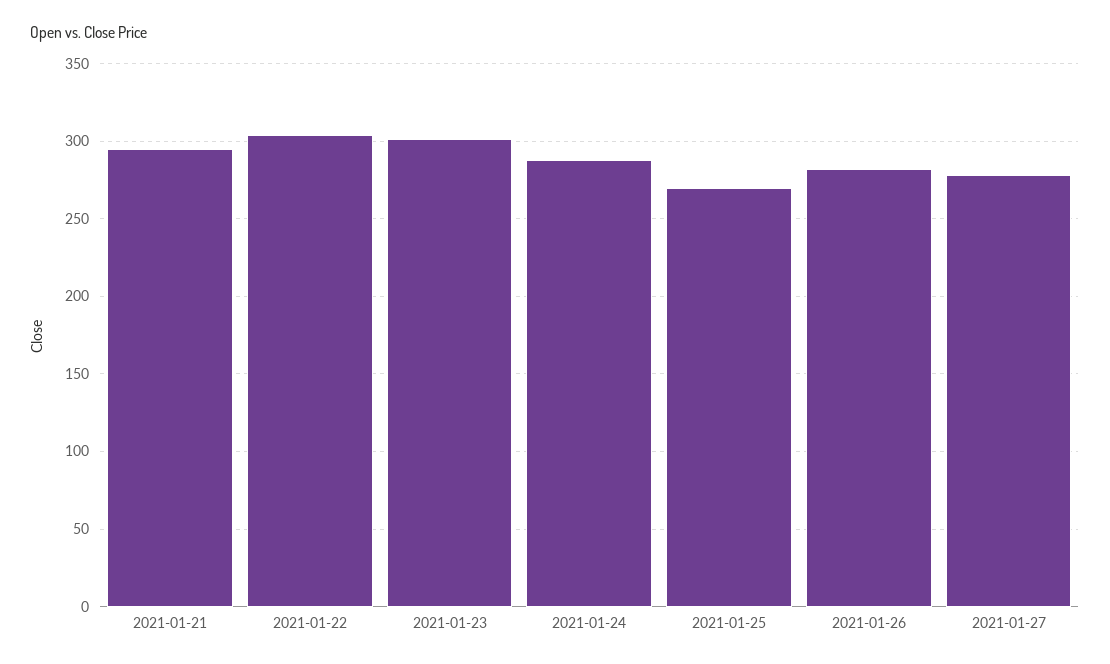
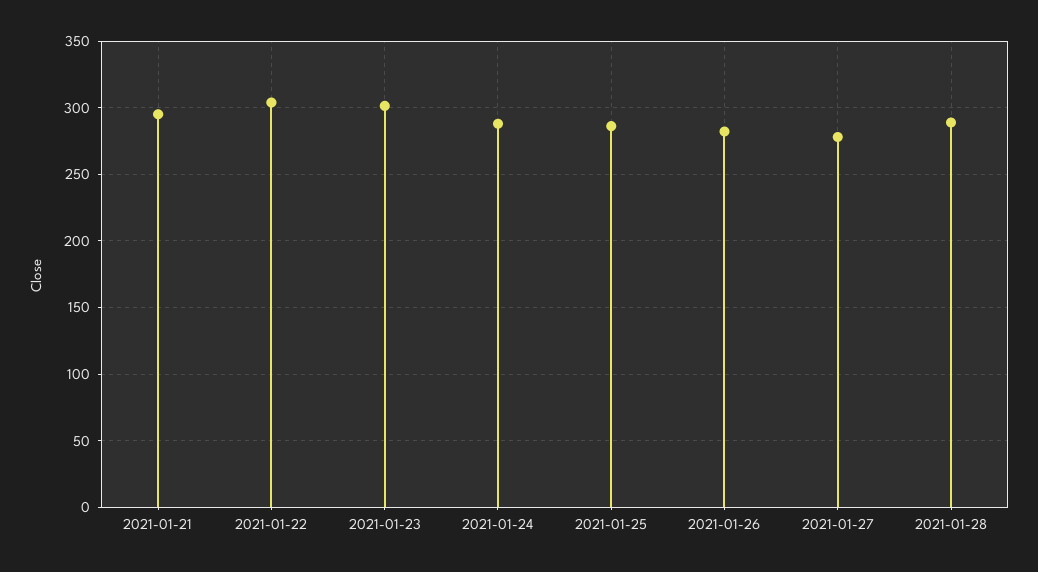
2021-01-25: 270 -> 285
2021-01-28: none -> 290

